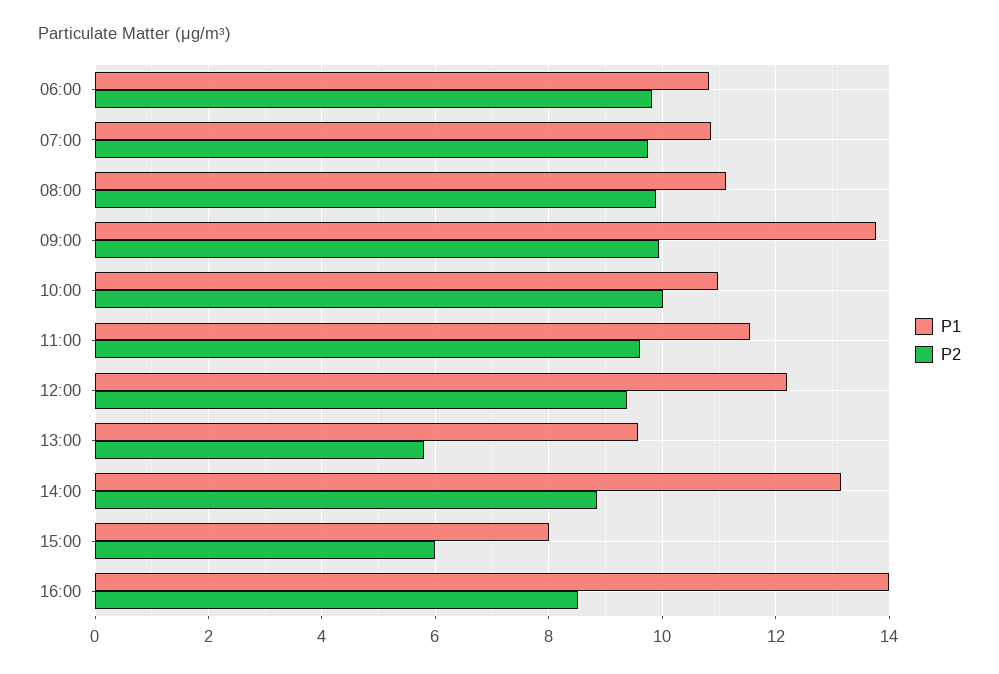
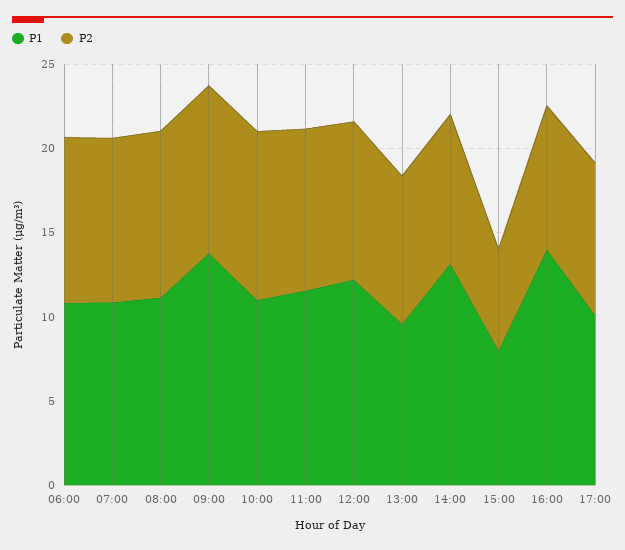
P2, 13:00: 5.8 -> 9
P1, 17:00: none -> 10
P2, 17:00: none -> 9

